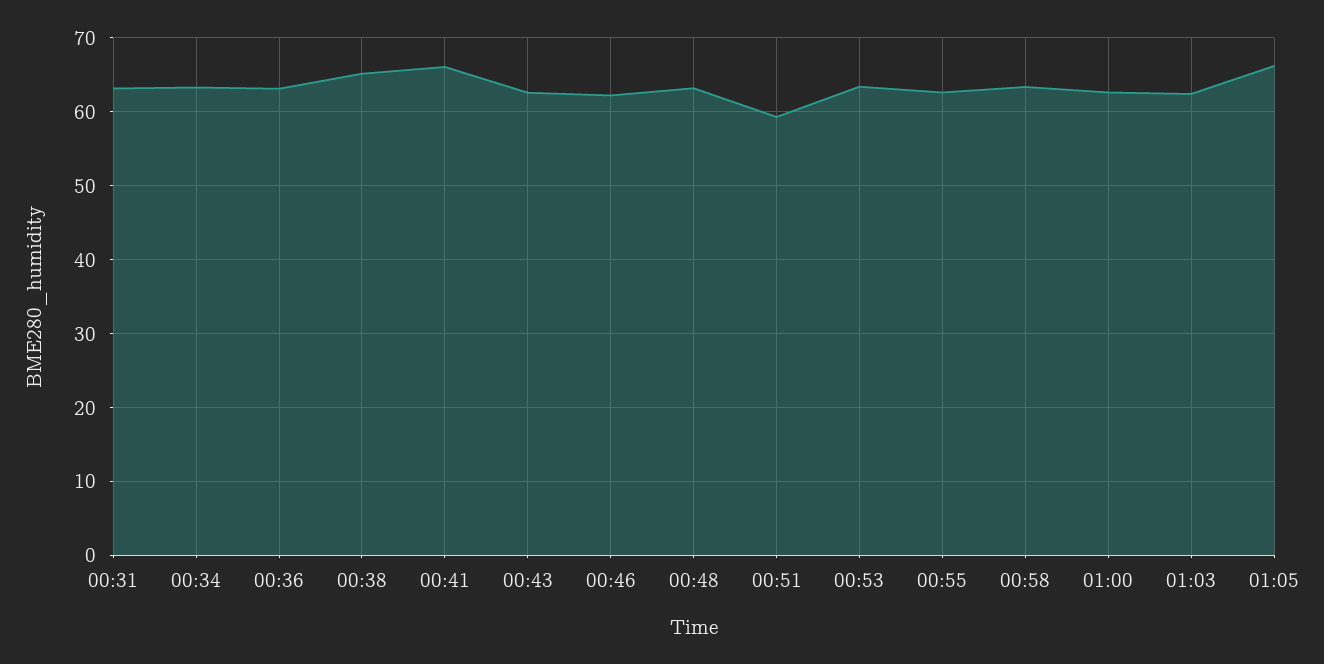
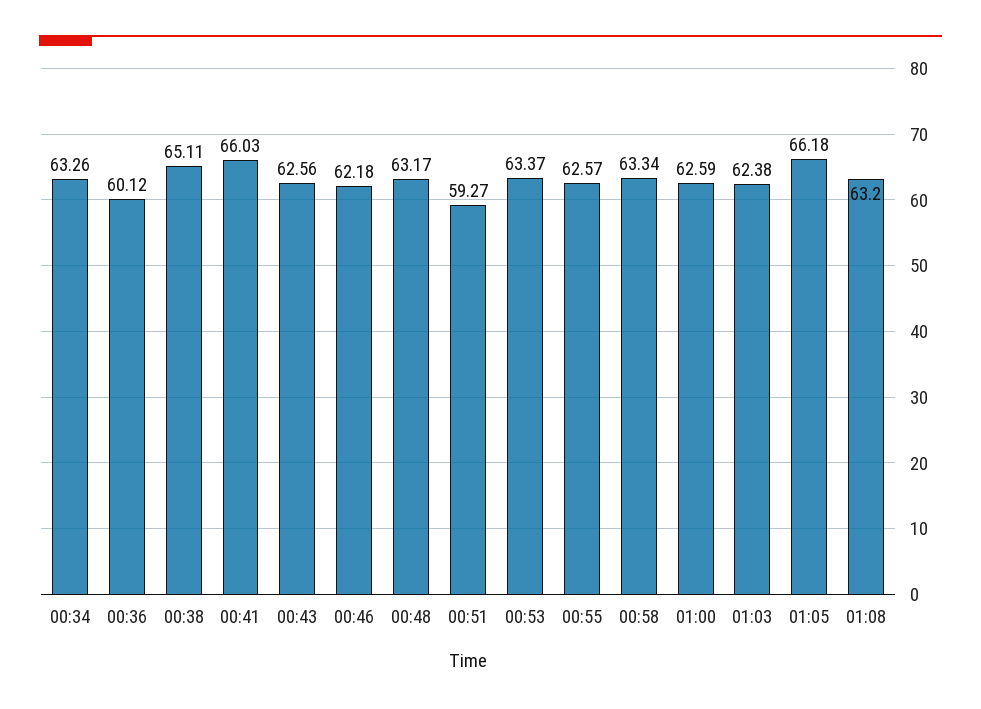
00:31: 63 -> none
00:36: 63 -> 60.12
01:08: none -> 63.2

